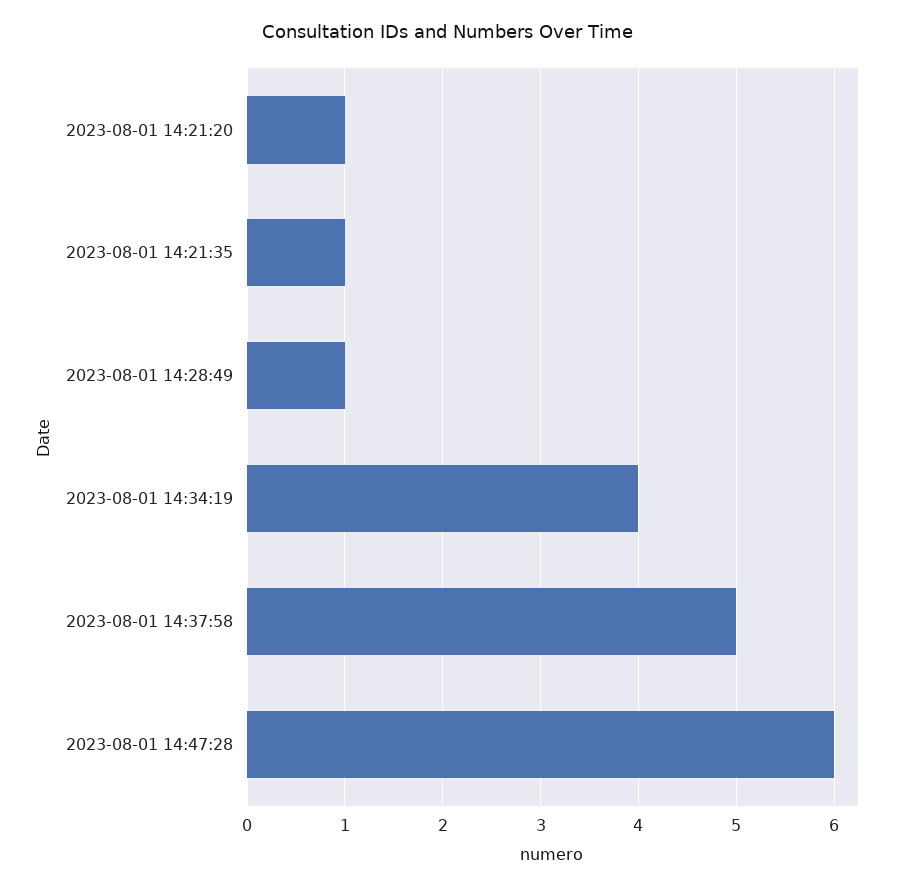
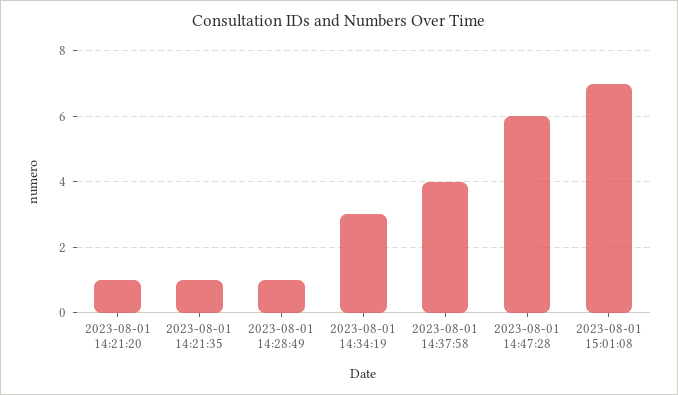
2023-08-01 14:34:19: 4 -> 3
2023-08-01 14:37:58: 5 -> 4
2023-08-01 15:01:08: none -> 7

